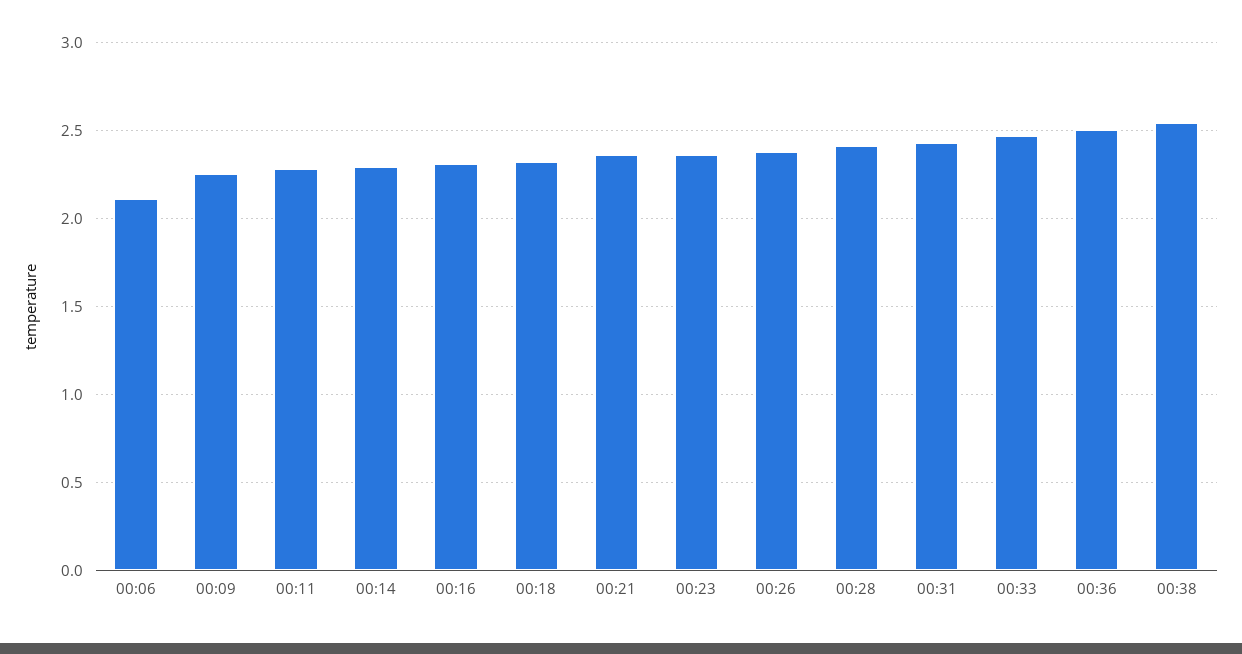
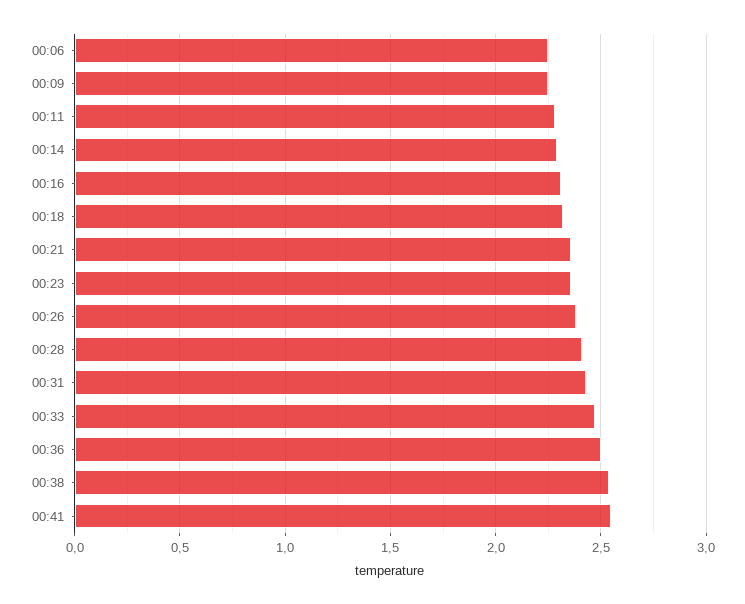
00:06: 2.1 -> 2.25
00:41: none -> 2.55

